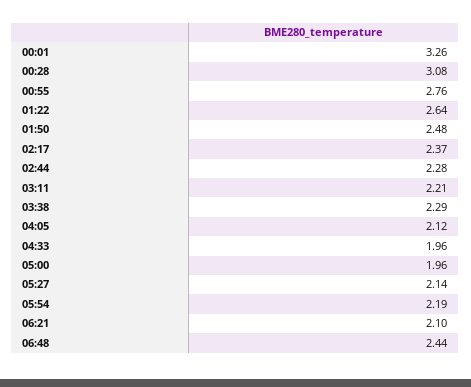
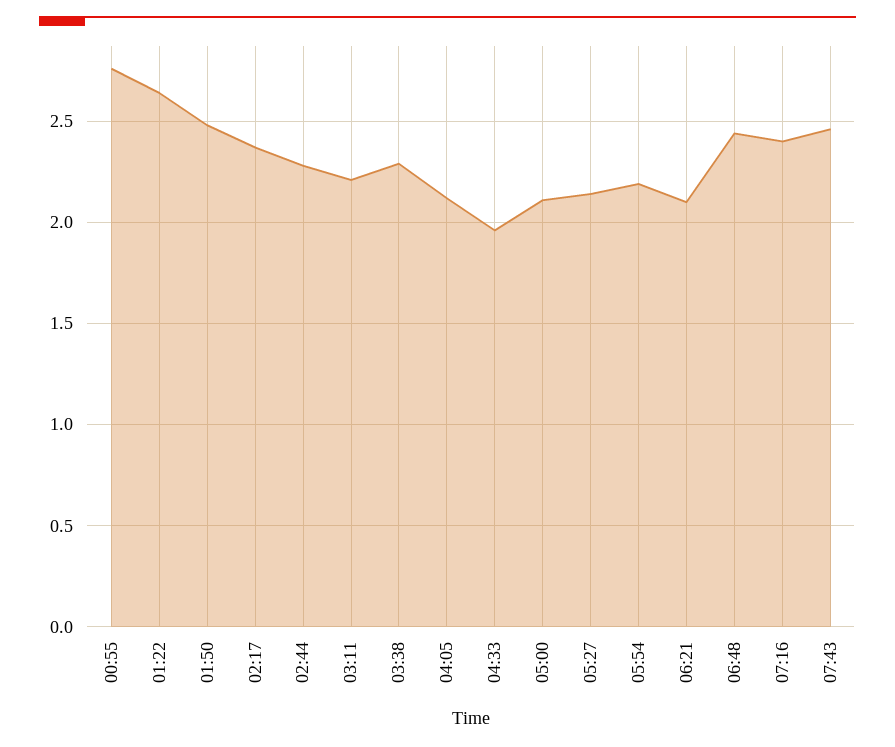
00:01: 3.26 -> none
00:28: 3.08 -> none
05:00: 1.96 -> 2.1
07:16: none -> 2.4
07:43: none -> 2.45

